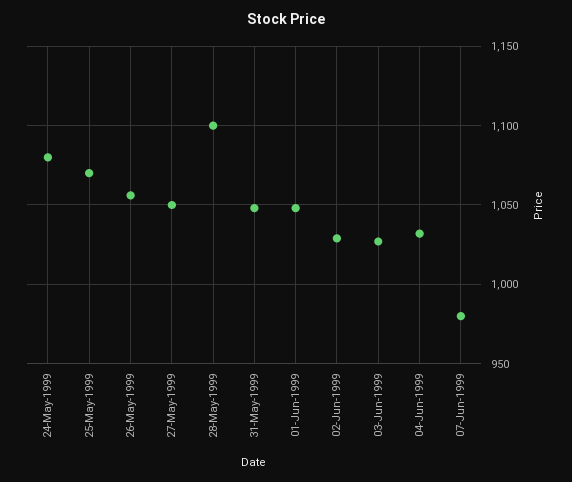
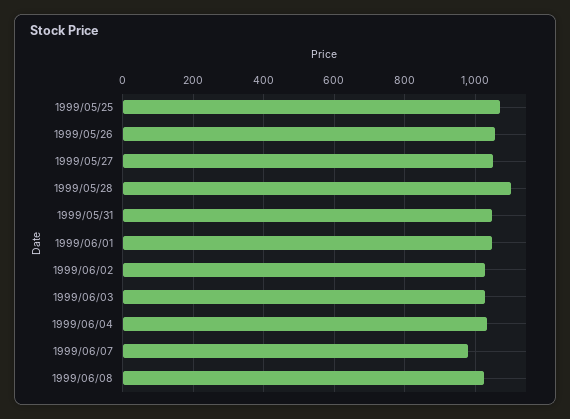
24-May-1999: 1080 -> none
1999/06/08: none -> 1020

